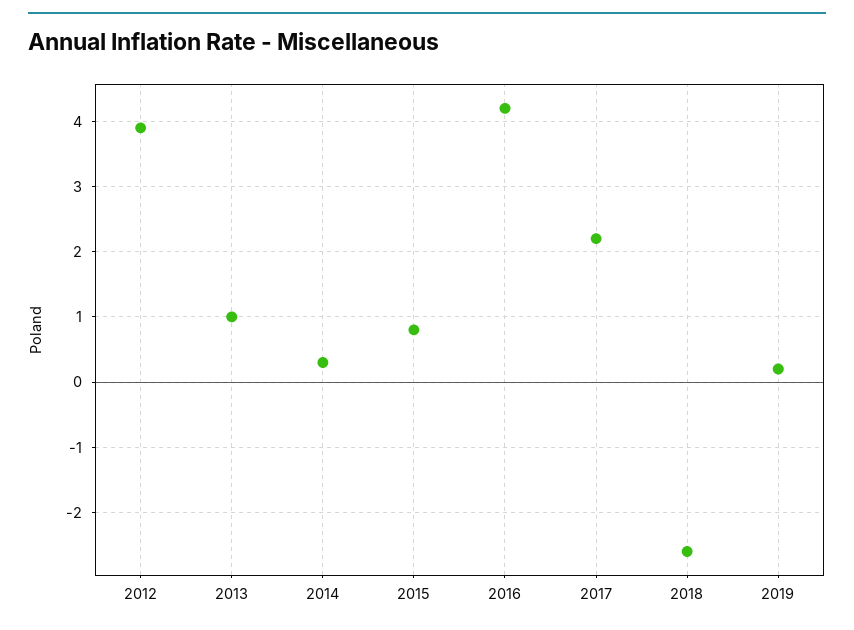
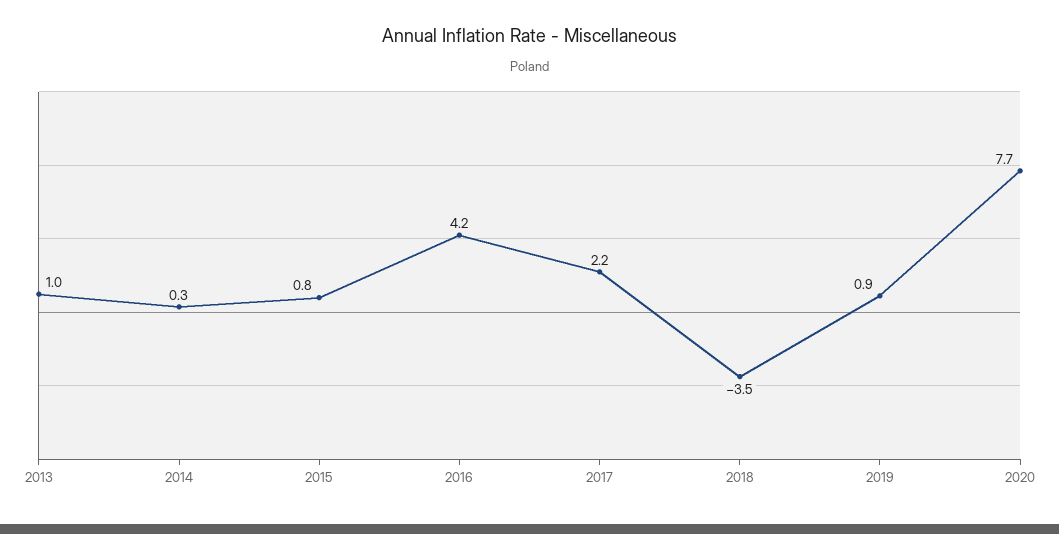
2012: 3.9 -> none
2018: -2.6 -> -3.5
2019: 0.2 -> 0.9
2020: none -> 7.7

